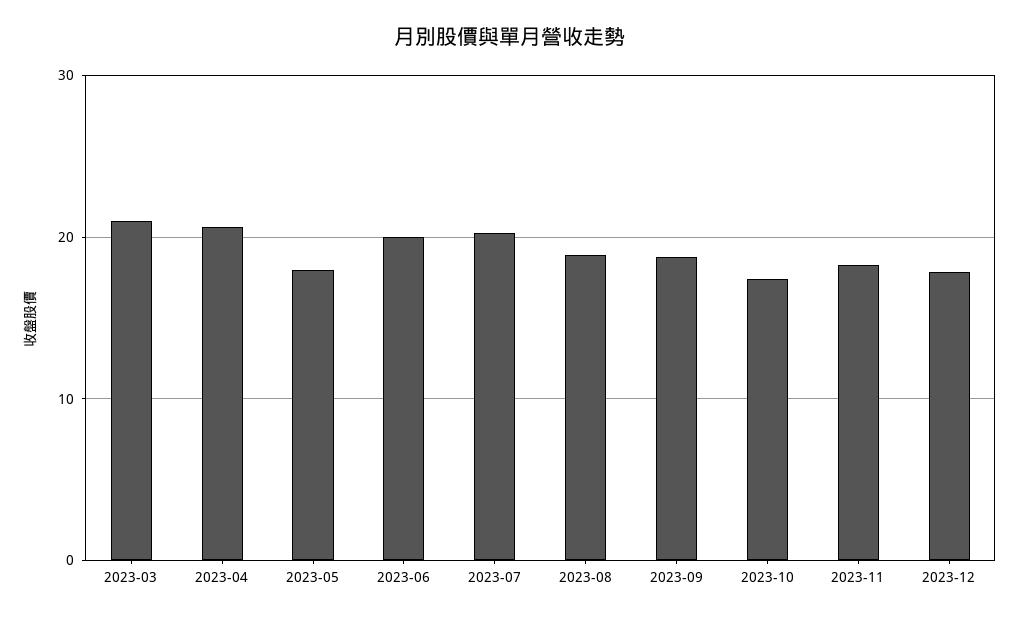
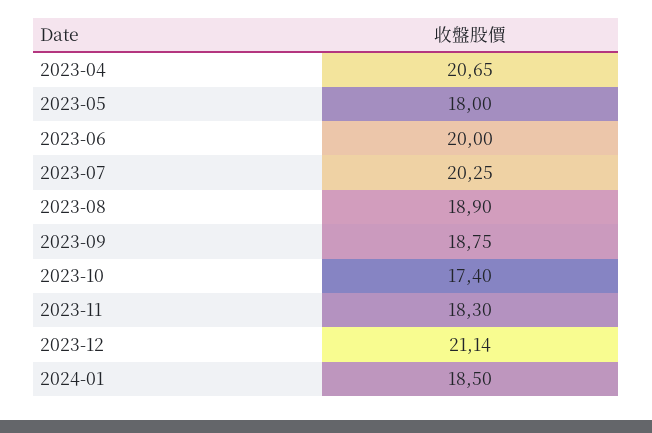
2023-03: 21 -> none
2023-12: 18 -> 21.14
2024-01: none -> 18.5

